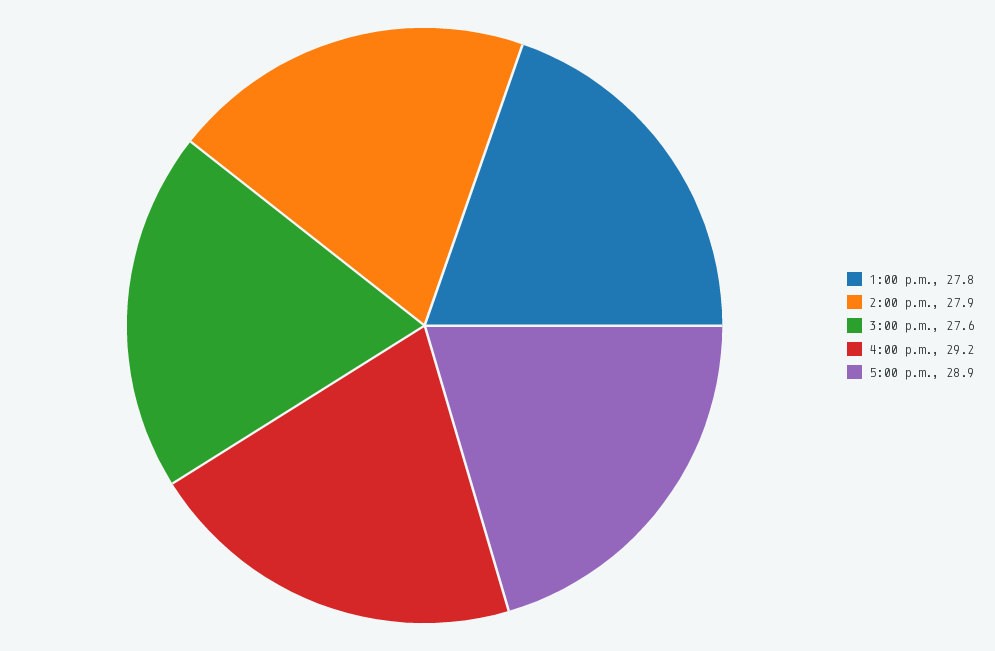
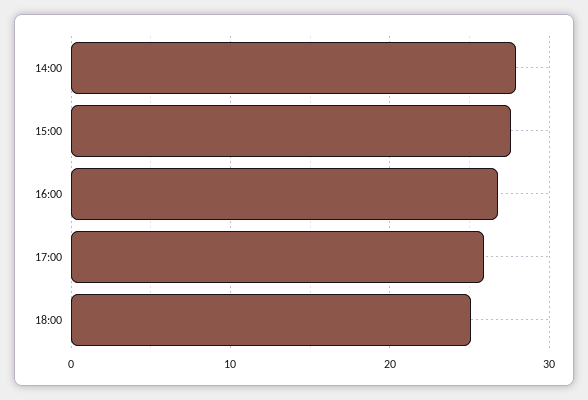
1:00 p.m.: 27.8 -> none
4:00 p.m.: 29.2 -> 27
5:00 p.m.: 28.9 -> 26
18:00: none -> 25

